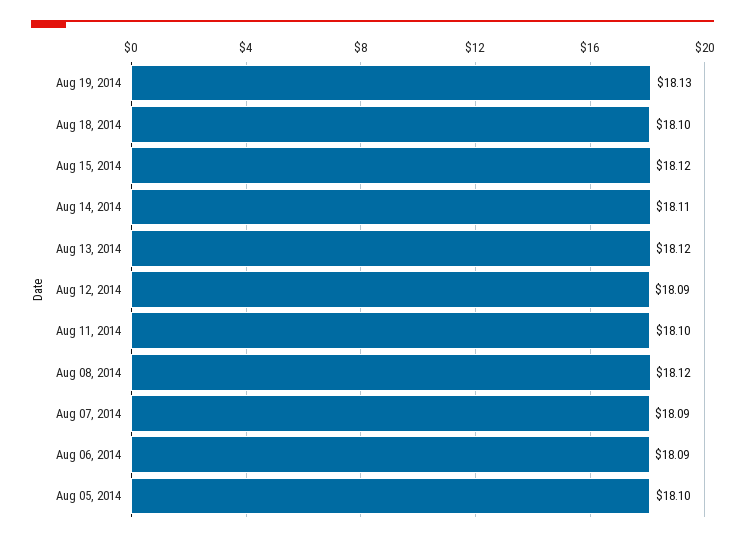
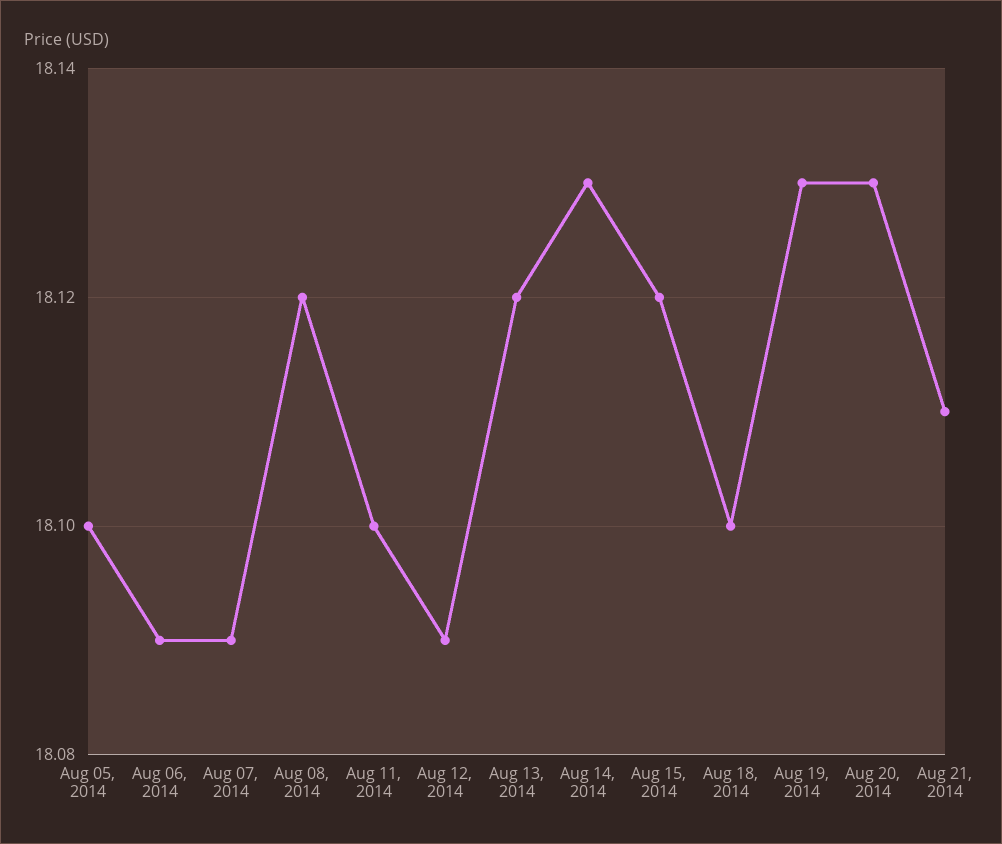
Aug 14, 2014: 18.11 -> 18.13
Aug 20, 2014: none -> 18.13
Aug 21, 2014: none -> 18.11

